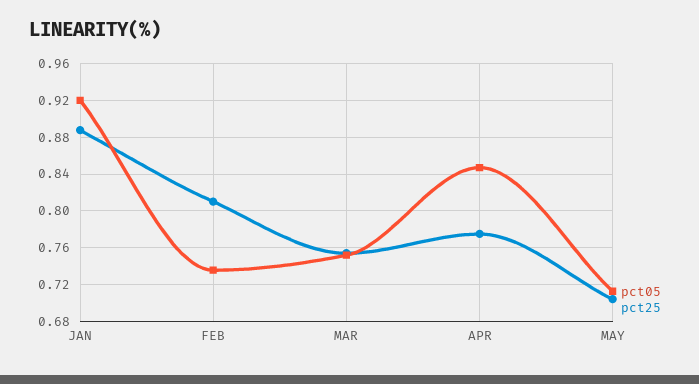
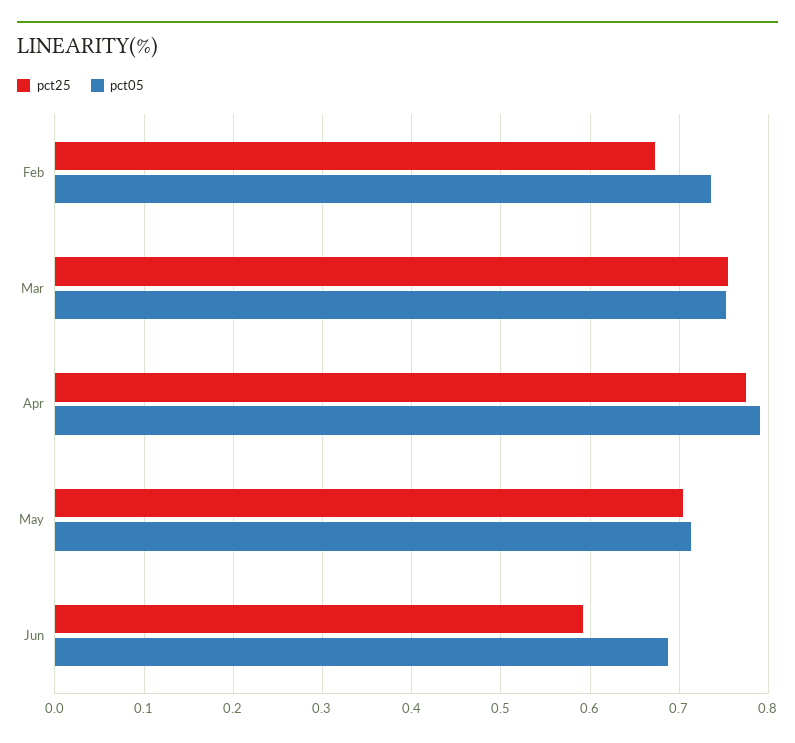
pct05, JAN: 0.92 -> none
pct25, JAN: 0.89 -> none
pct25, FEB: 0.81 -> 0.67
pct05, APR: 0.85 -> 0.79
pct25, Jun: none -> 0.59
pct05, Jun: none -> 0.69

